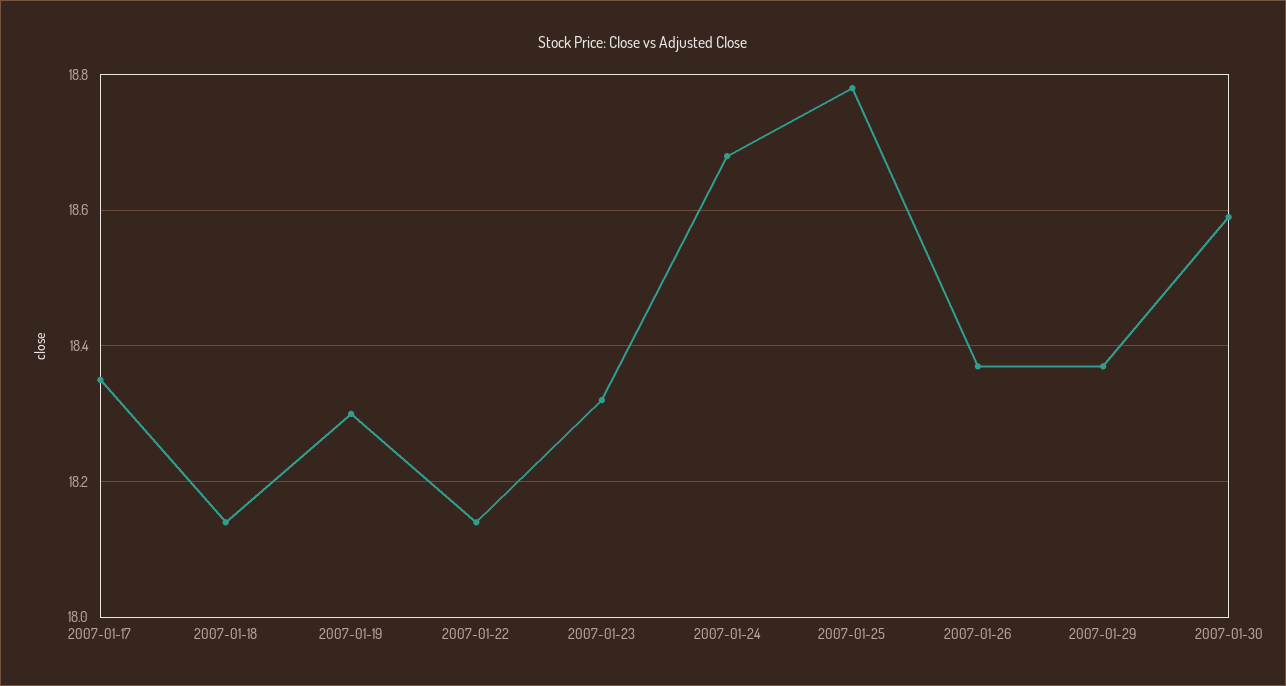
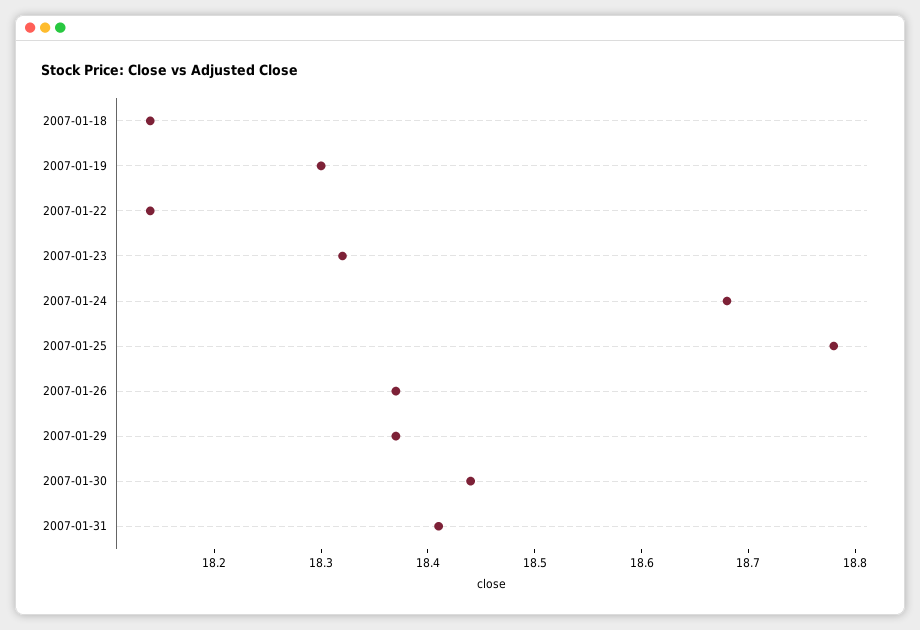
2007-01-17: 18.35 -> none
2007-01-30: 18.6 -> 18.44
2007-01-31: none -> 18.41

